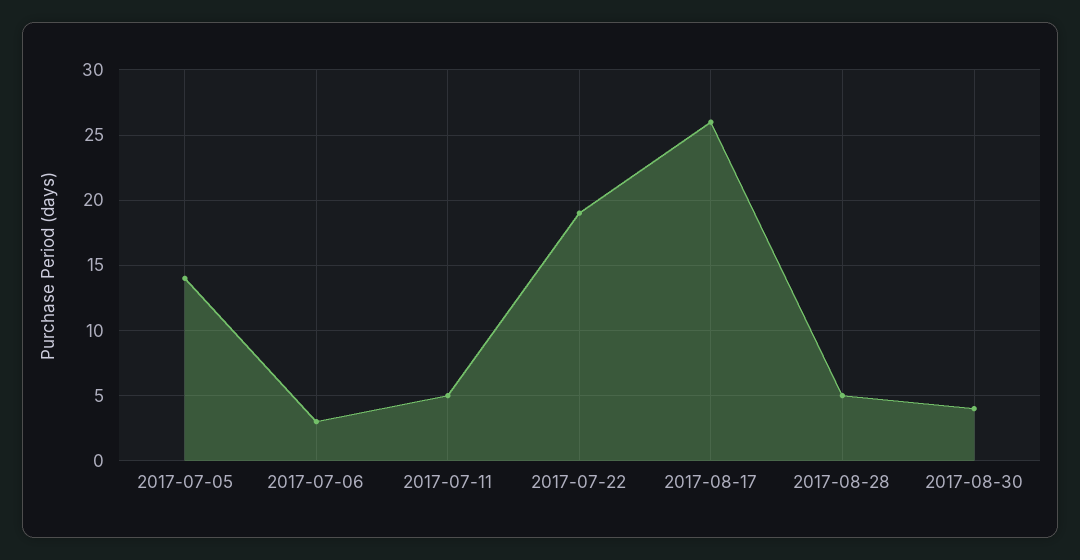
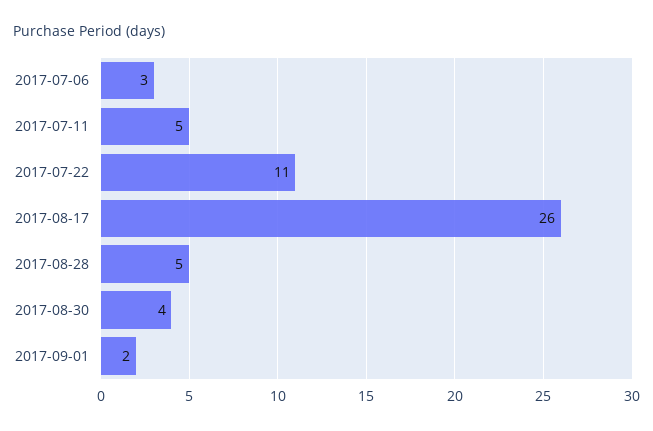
2017-07-05: 14 -> none
2017-07-22: 19 -> 11
2017-09-01: none -> 2

